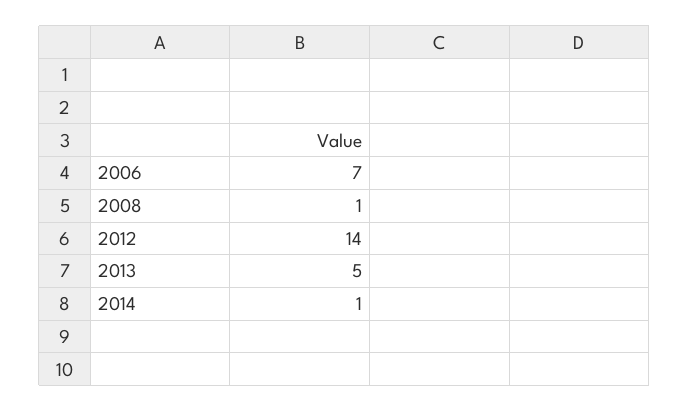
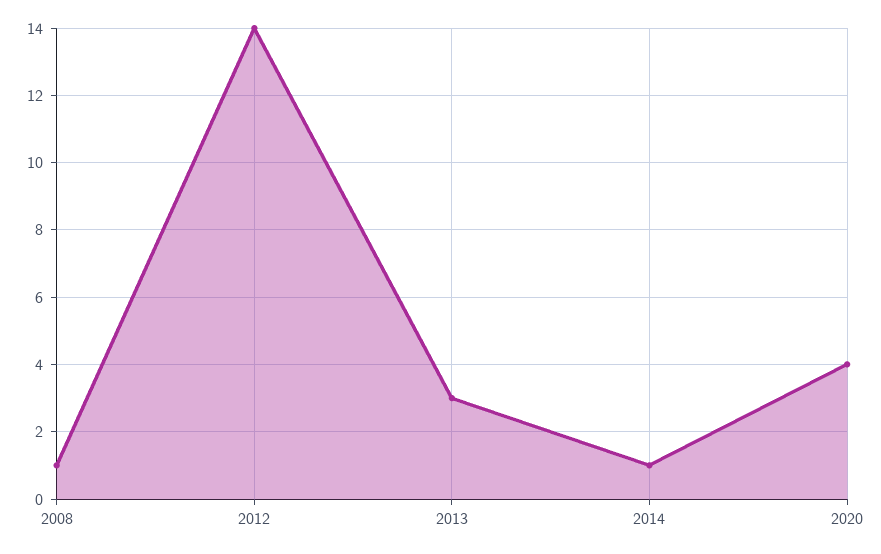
2006: 7 -> none
2013: 5 -> 3
2020: none -> 4

